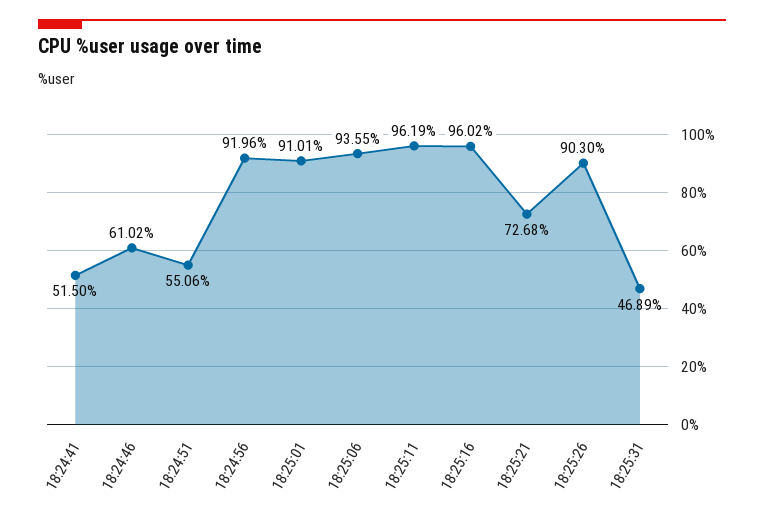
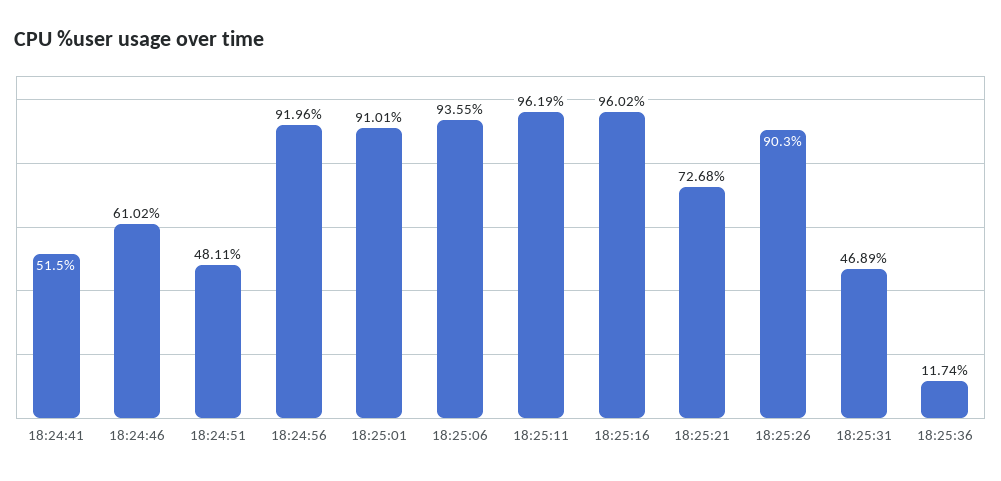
18:24:51: 55.06 -> 48.11
18:25:36: none -> 11.74

